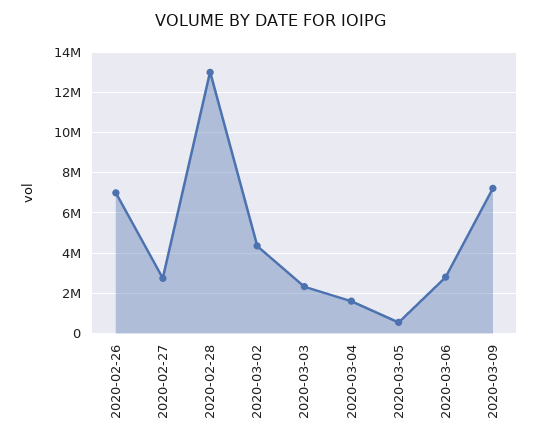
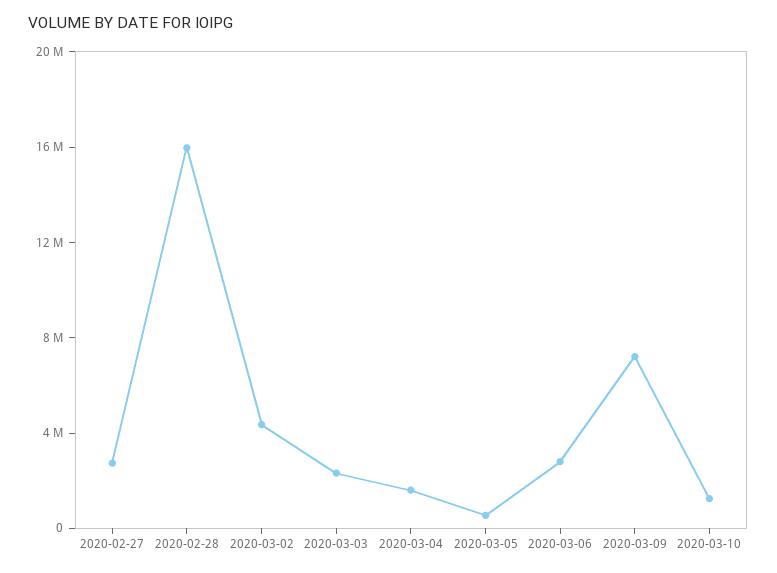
2020-02-26: 7000000 -> none
2020-02-28: 13000000 -> 16000000
2020-03-10: none -> 1000000

